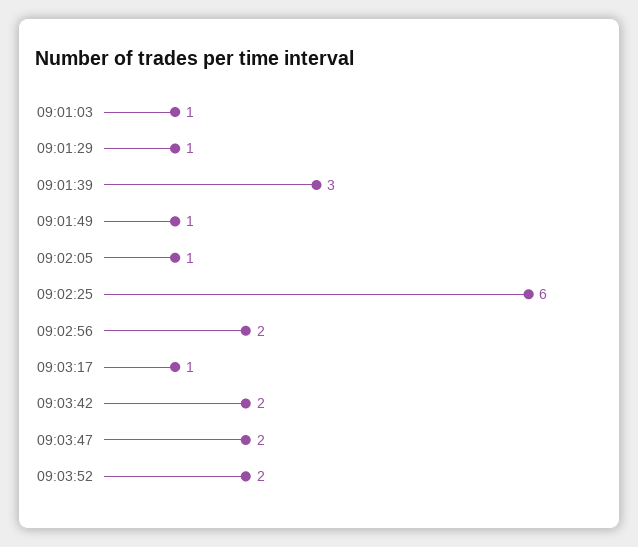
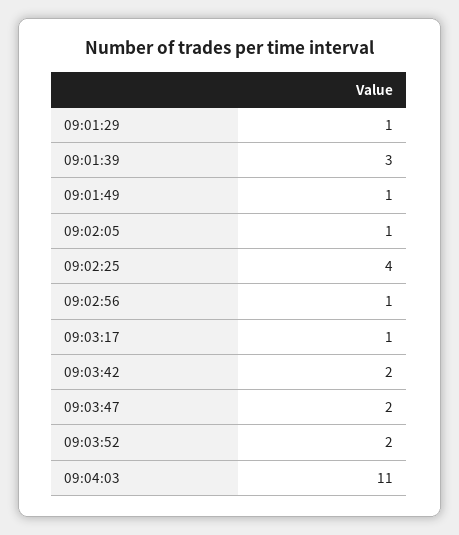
09:01:03: 1 -> none
09:02:25: 6 -> 4
09:02:56: 2 -> 1
09:04:03: none -> 11

